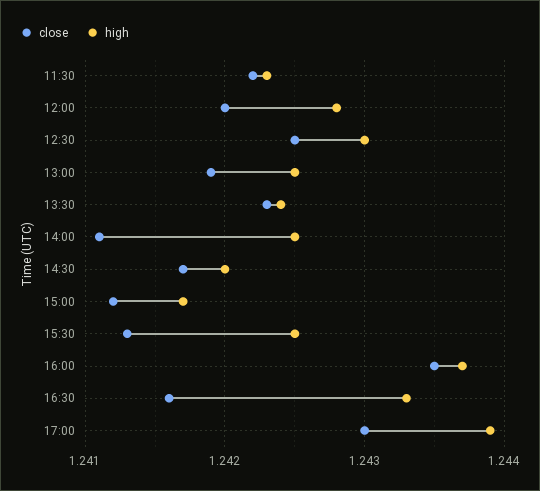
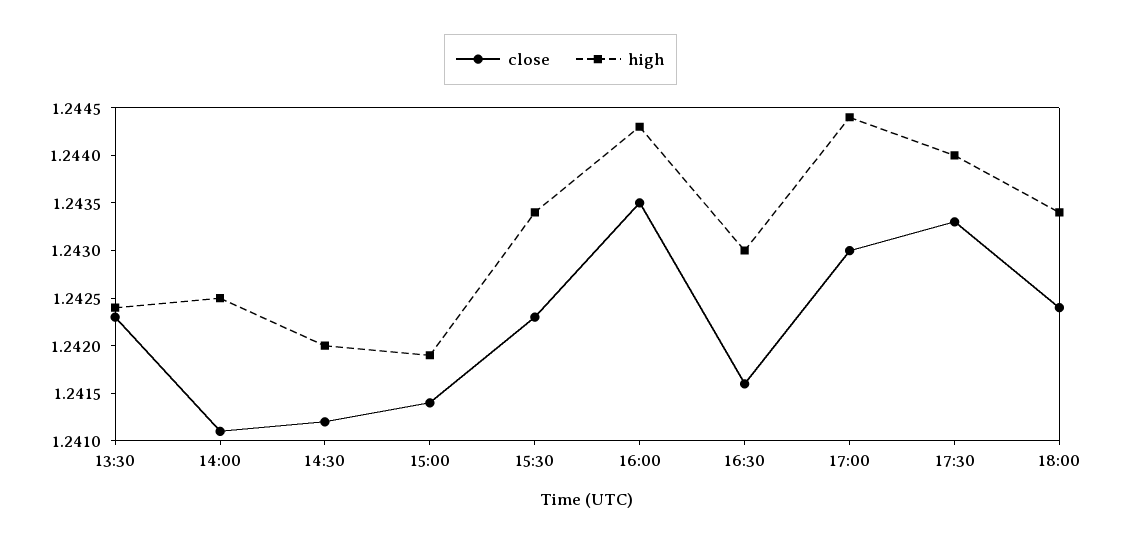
close, 11:30: 1.2422 -> none
high, 11:30: 1.2423 -> none
close, 12:00: 1.242 -> none
high, 12:00: 1.2428 -> none
close, 12:30: 1.2425 -> none
high, 12:30: 1.243 -> none
close, 13:00: 1.2419 -> none
high, 13:00: 1.2425 -> none
close, 14:30: 1.2417 -> 1.2412
close, 15:00: 1.2412 -> 1.2414
high, 15:00: 1.2417 -> 1.2419
close, 15:30: 1.2413 -> 1.2423
high, 15:30: 1.2425 -> 1.2434
high, 16:00: 1.2437 -> 1.2443
high, 16:30: 1.2433 -> 1.243
high, 17:00: 1.2439 -> 1.2444
close, 17:30: none -> 1.2433
high, 17:30: none -> 1.244
close, 18:00: none -> 1.2424
high, 18:00: none -> 1.2434

